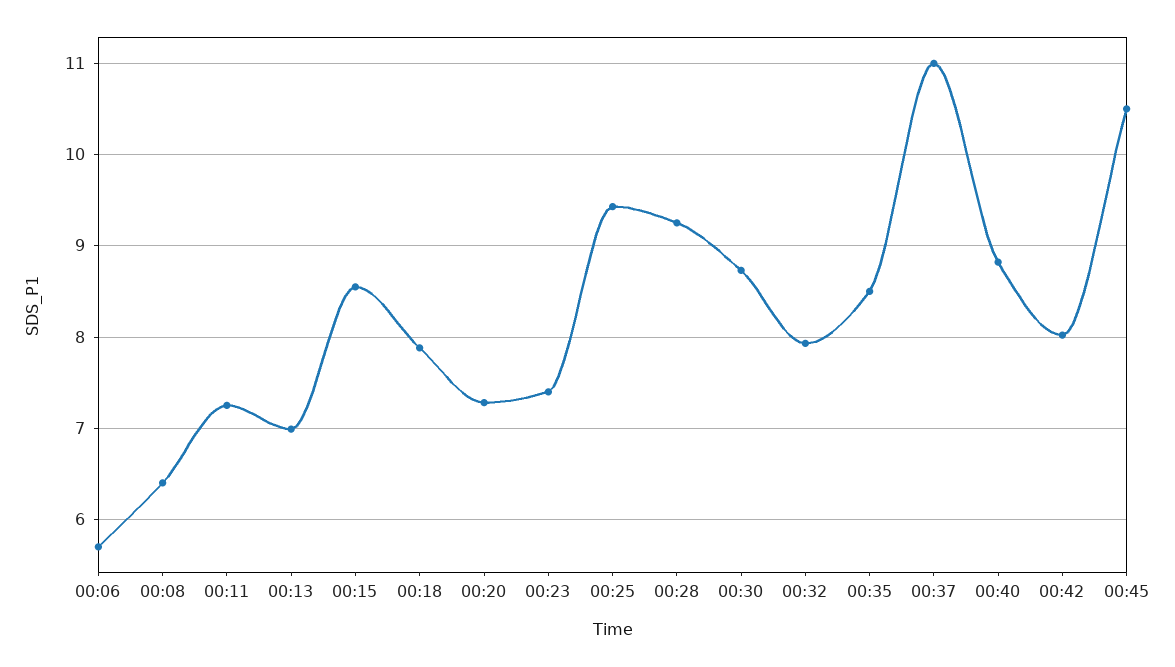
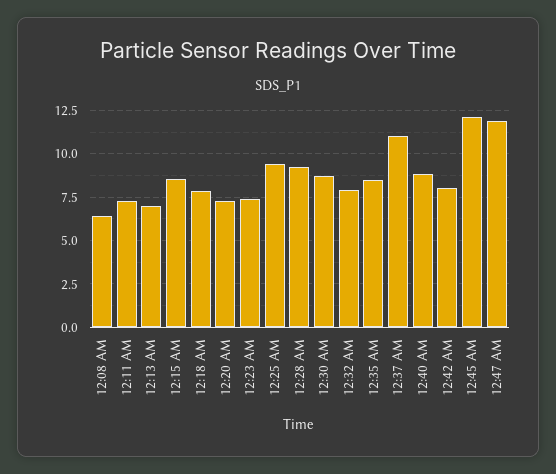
00:06: 5.7 -> none
00:45: 10.5 -> 12
12:47 AM: none -> 12

